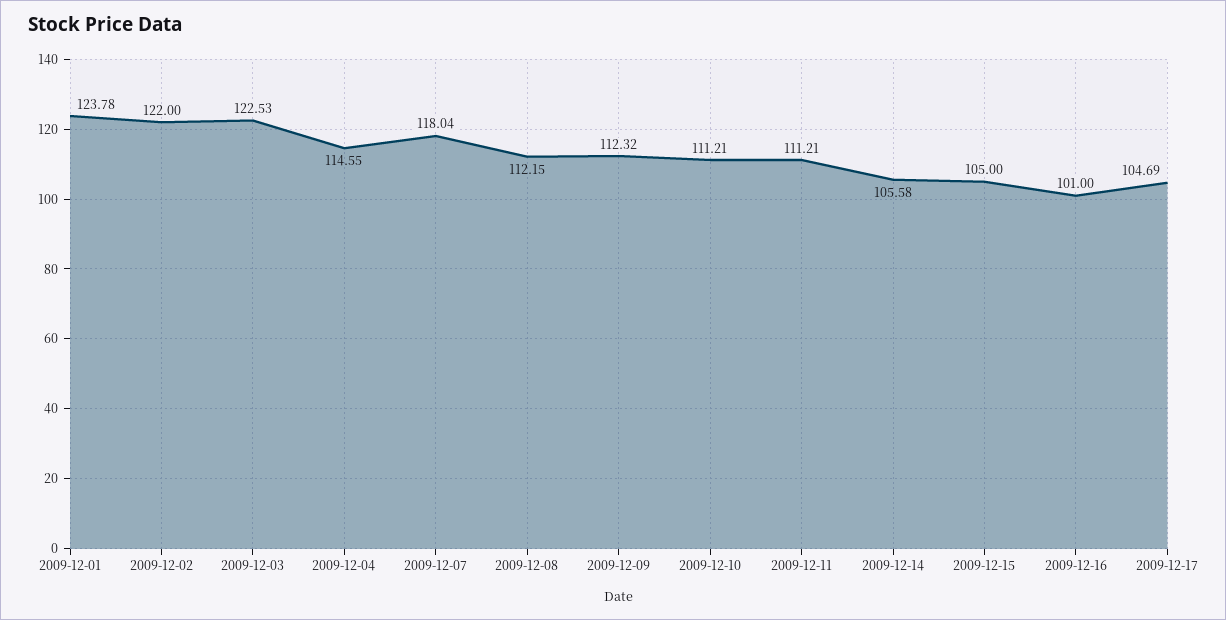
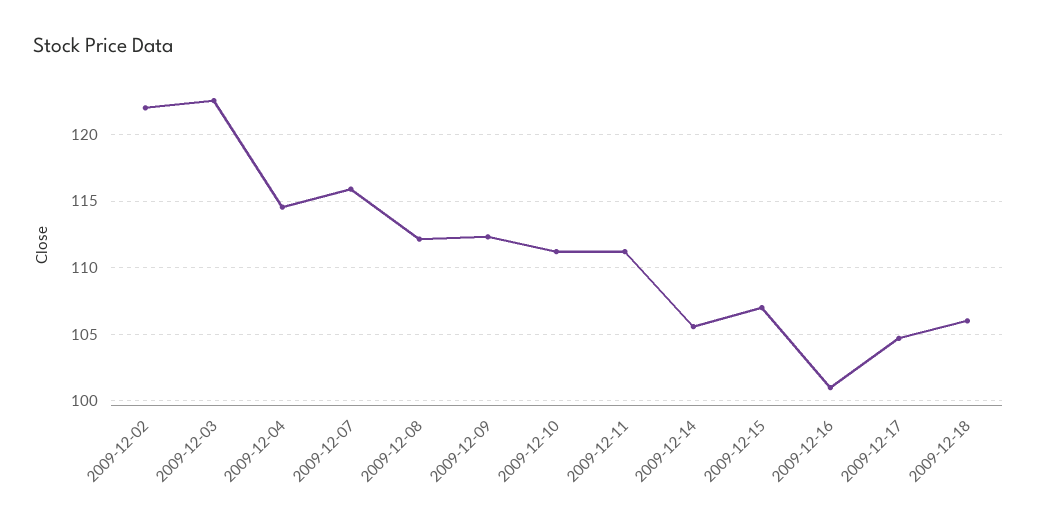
2009-12-01: 123.78 -> none
2009-12-07: 118.04 -> 116
2009-12-15: 105 -> 107
2009-12-18: none -> 106

